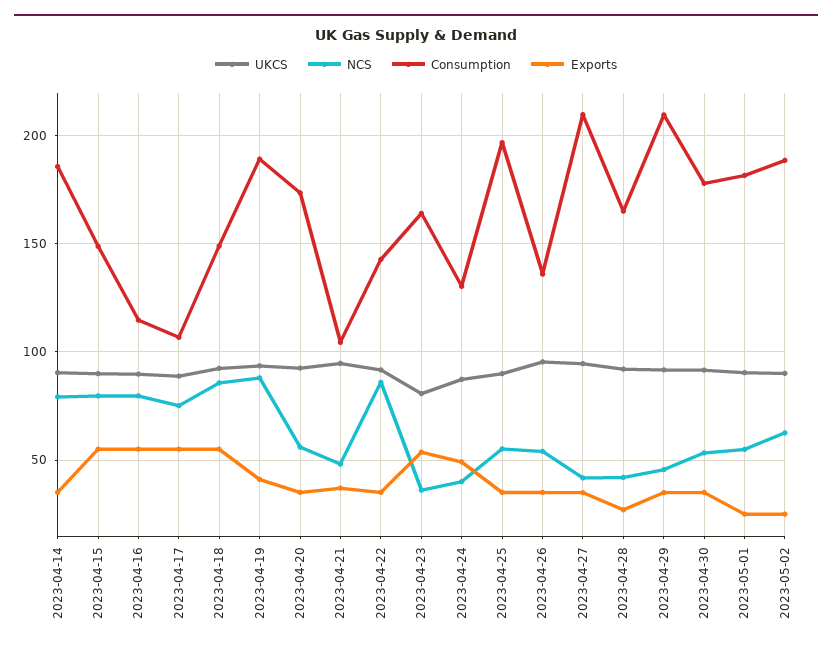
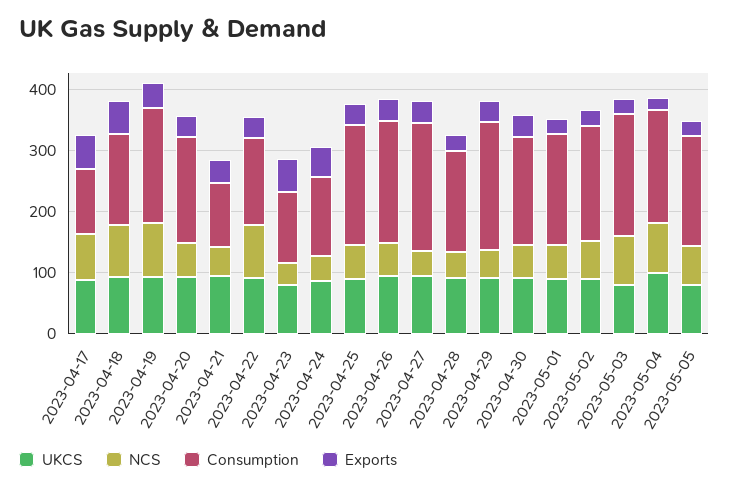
UKCS, 2023-04-14: 90 -> none
NCS, 2023-04-14: 80 -> none
Consumption, 2023-04-14: 185 -> none
Exports, 2023-04-14: 35 -> none
UKCS, 2023-04-15: 90 -> none
NCS, 2023-04-15: 80 -> none
Consumption, 2023-04-15: 150 -> none
Exports, 2023-04-15: 55 -> none
UKCS, 2023-04-16: 90 -> none
NCS, 2023-04-16: 80 -> none
Consumption, 2023-04-16: 115 -> none
Exports, 2023-04-16: 55 -> none
Consumption, 2023-04-23: 165 -> 120
Consumption, 2023-04-26: 135 -> 200
UKCS, 2023-05-03: none -> 80
NCS, 2023-05-03: none -> 80
Consumption, 2023-05-03: none -> 200
Exports, 2023-05-03: none -> 20
UKCS, 2023-05-04: none -> 100
NCS, 2023-05-04: none -> 80
Consumption, 2023-05-04: none -> 180
Exports, 2023-05-04: none -> 20
UKCS, 2023-05-05: none -> 80
NCS, 2023-05-05: none -> 60
Consumption, 2023-05-05: none -> 180
Exports, 2023-05-05: none -> 20

